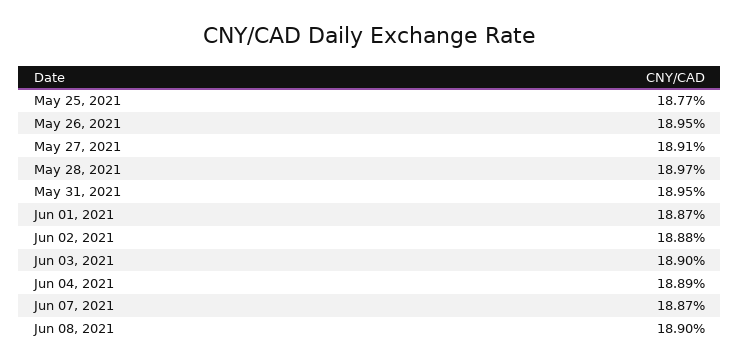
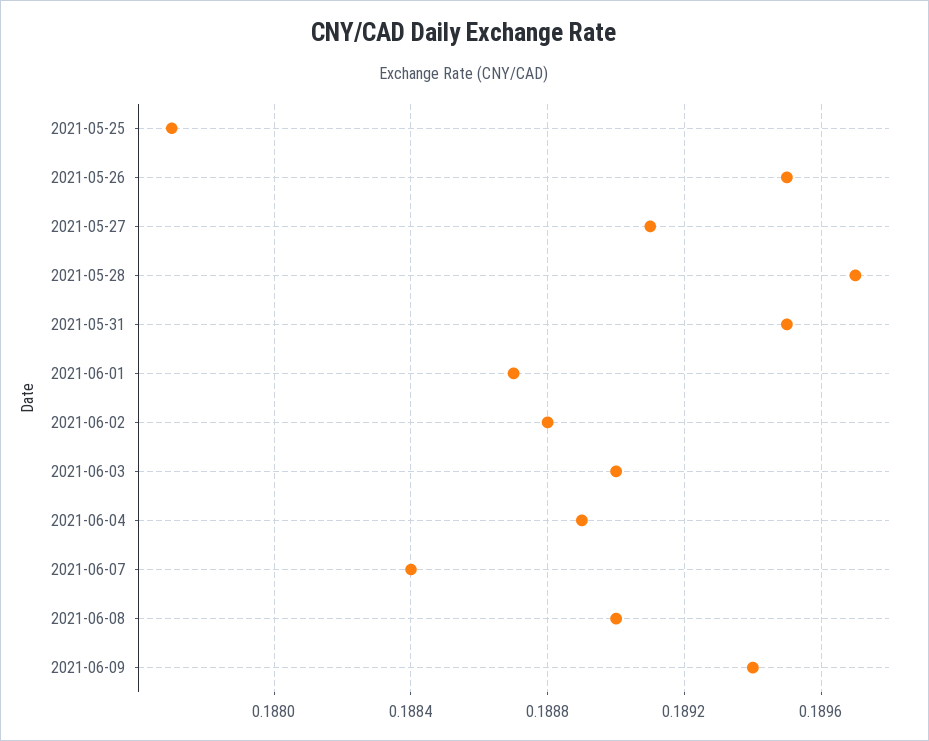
Jun 07, 2021: 0.1887 -> 0.1884
2021-06-09: none -> 0.1894

